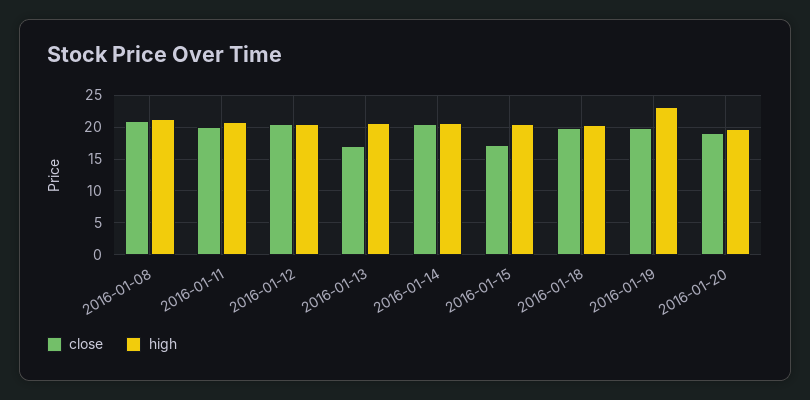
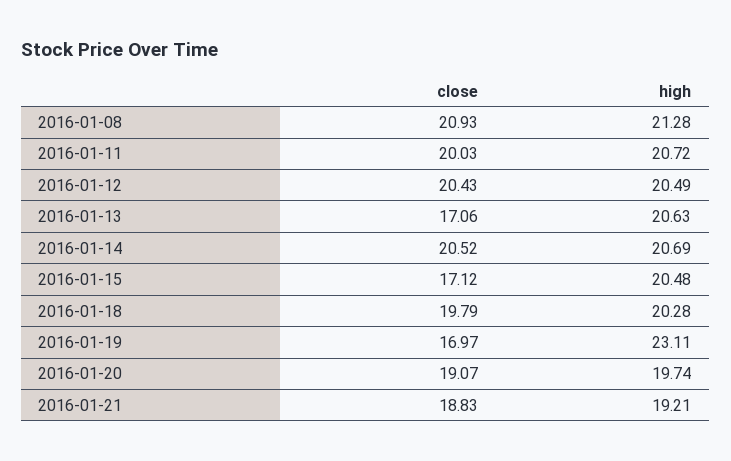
close, 2016-01-19: 20 -> 16.97
close, 2016-01-21: none -> 18.83
high, 2016-01-21: none -> 19.21

